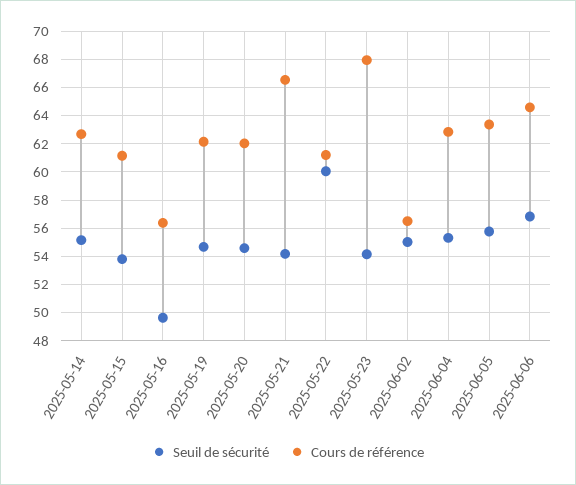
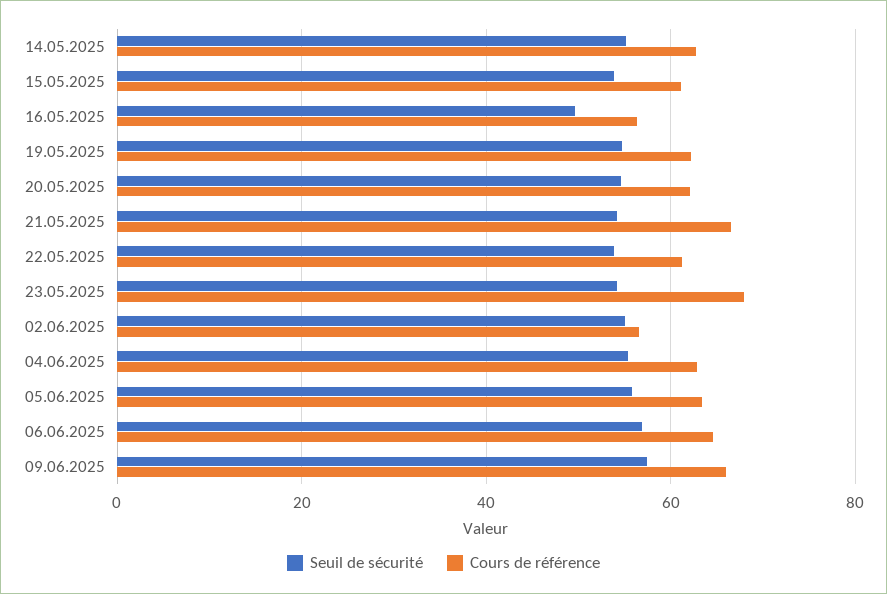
Seuil de sécurité, 2025-05-22: 60 -> 54
Seuil de sécurité, 09.06.2025: none -> 58
Cours de référence, 09.06.2025: none -> 66

